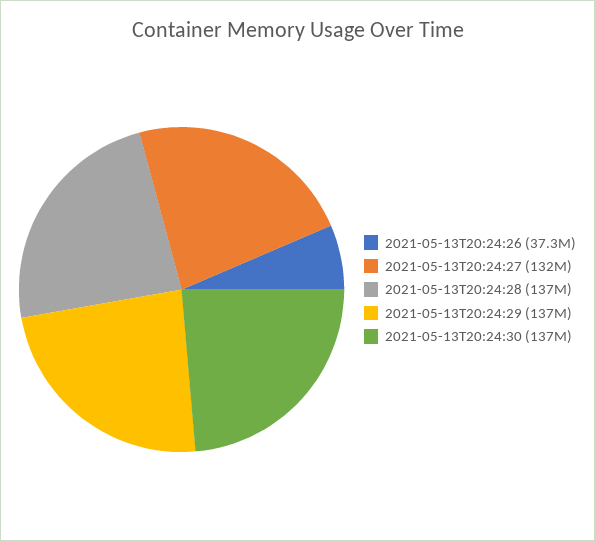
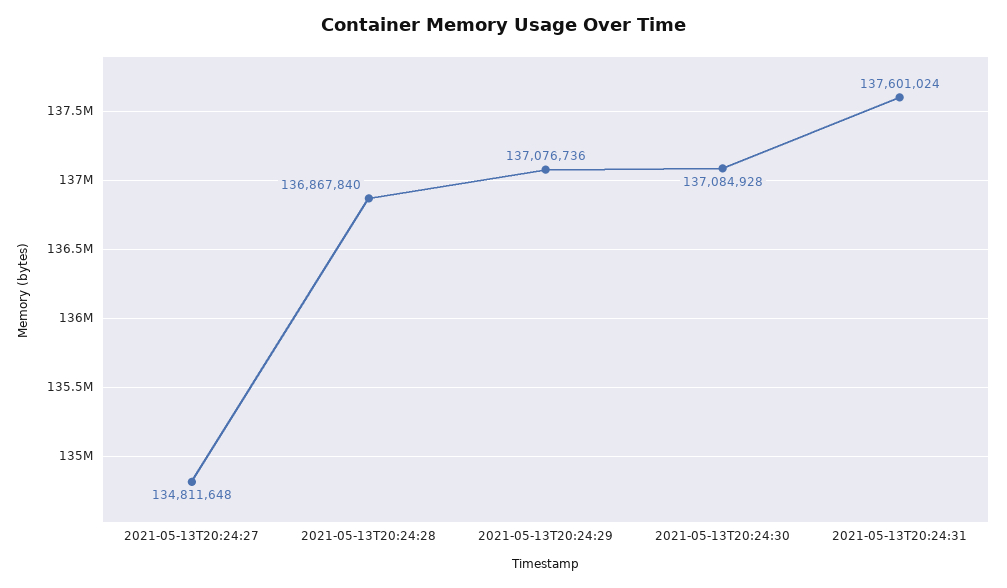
2021-05-13T20:24:26: 37300000 -> none
2021-05-13T20:24:27: 132000000 -> 134811648
2021-05-13T20:24:31: none -> 137601024

